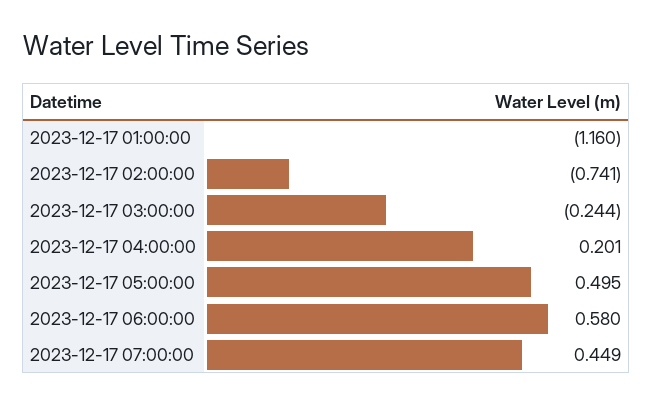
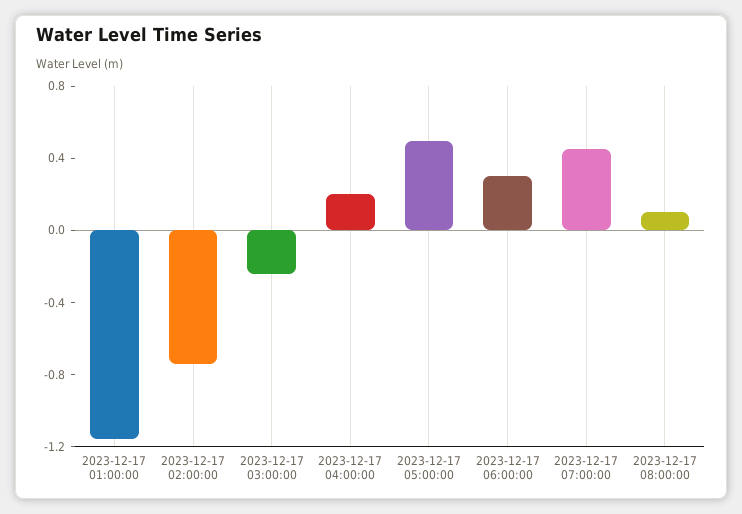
2023-12-17 06:00:00: 0.58 -> 0.3
2023-12-17 08:00:00: none -> 0.1

